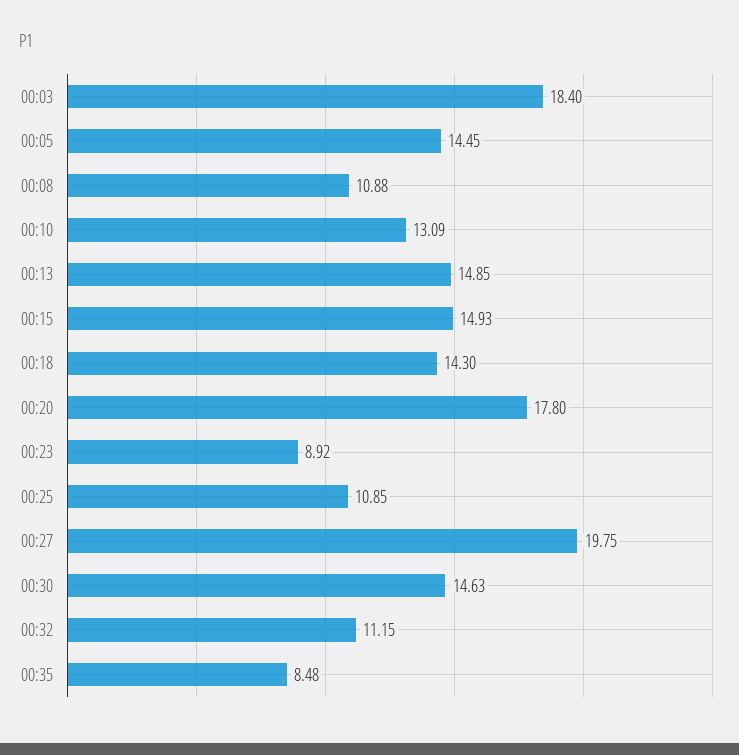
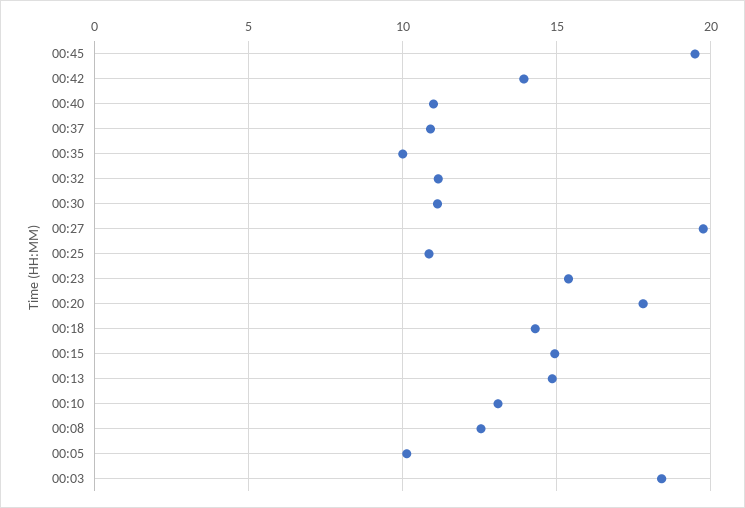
00:05: 14.45 -> 10
00:08: 10.88 -> 12.5
00:23: 8.92 -> 15.5
00:30: 14.63 -> 11
00:35: 8.48 -> 10
00:45: none -> 19.5
00:42: none -> 14
00:40: none -> 11
00:37: none -> 11

